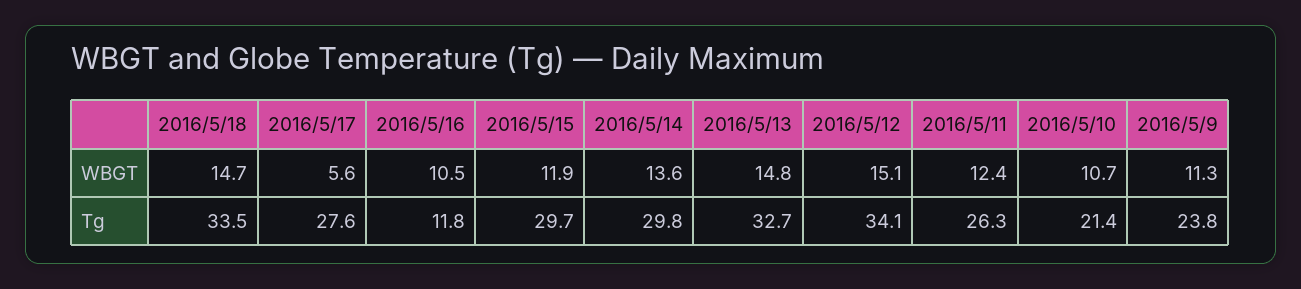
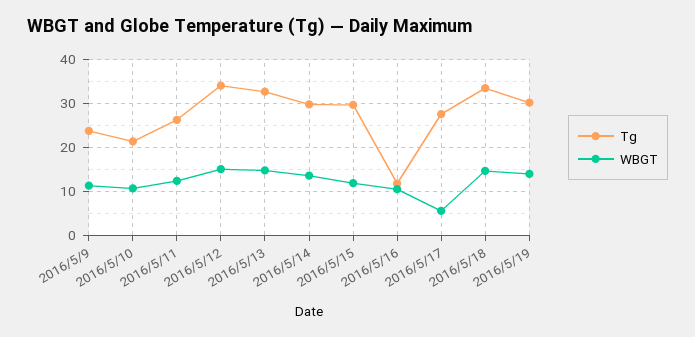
Tg, 2016/5/19: none -> 30
WBGT, 2016/5/19: none -> 14

